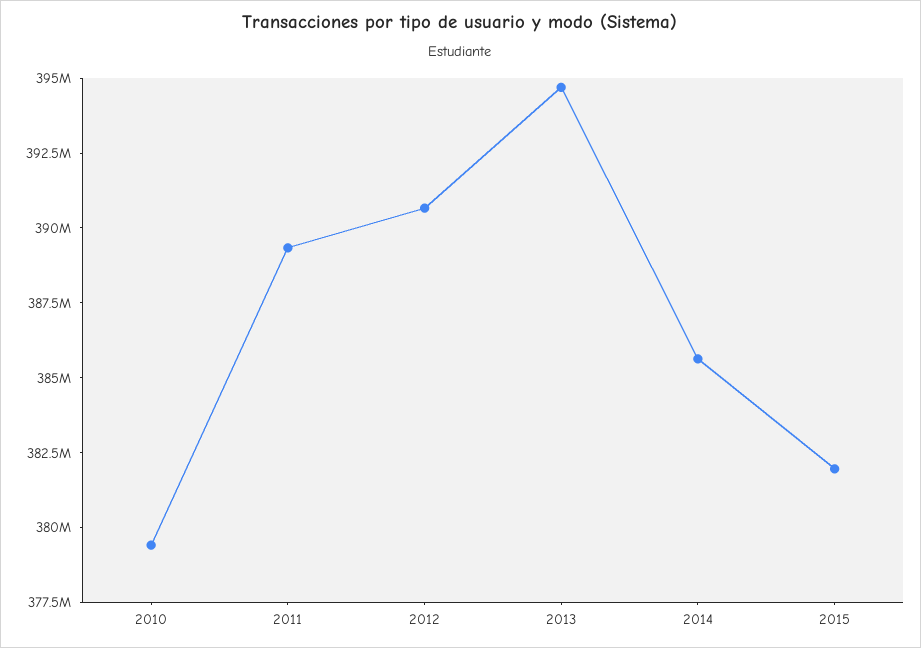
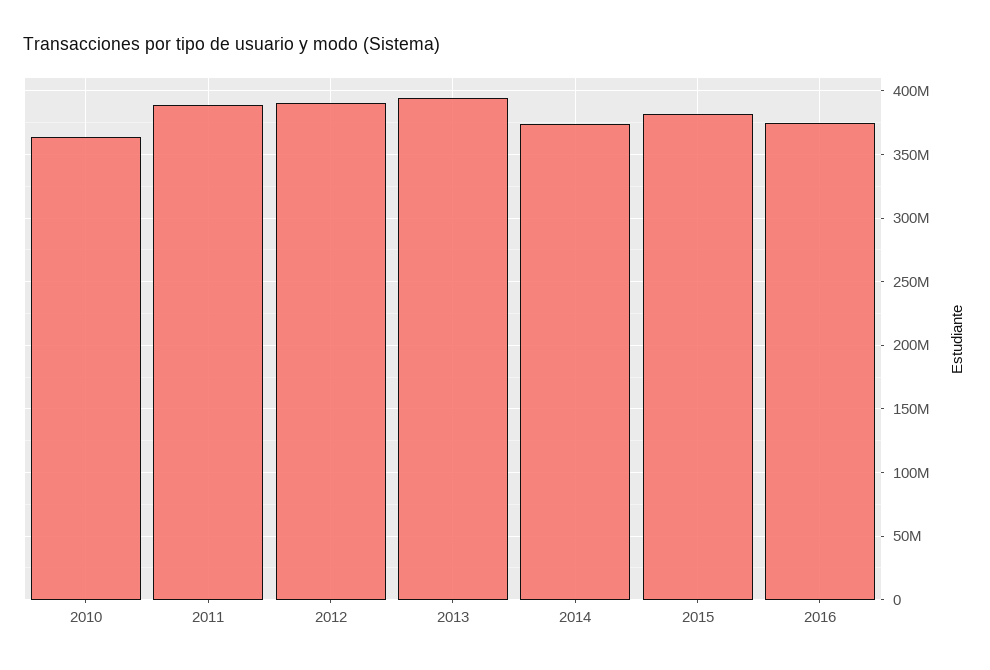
2010: 379500000 -> 365000000
2014: 385500000 -> 375000000
2016: none -> 375000000

